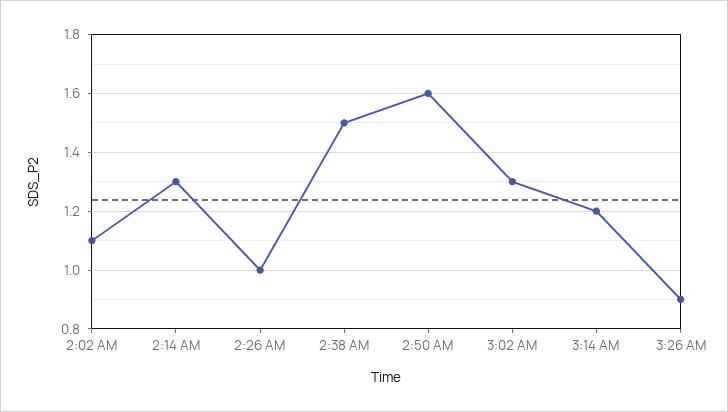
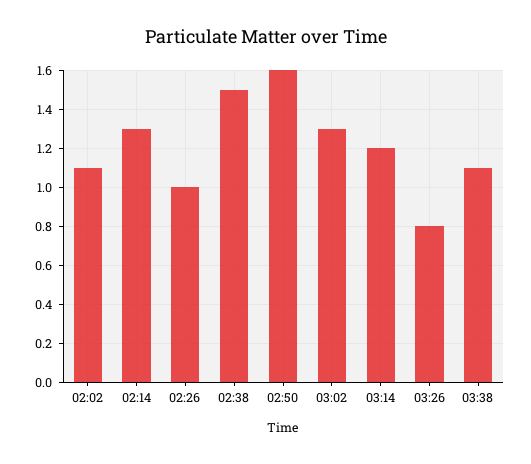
3:26 AM: 0.9 -> 0.8
03:38: none -> 1.1

